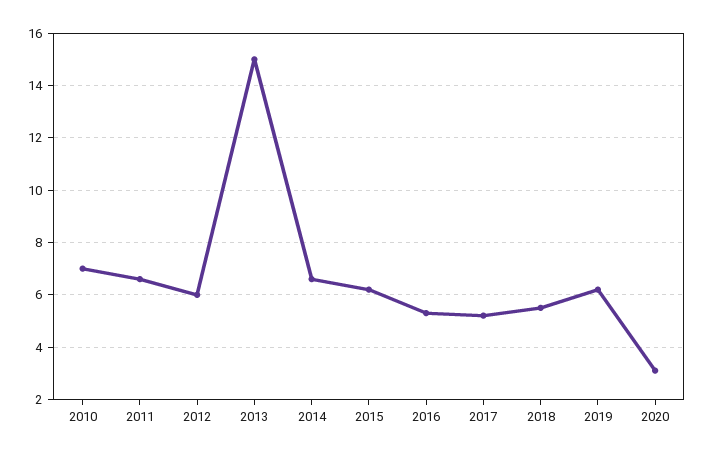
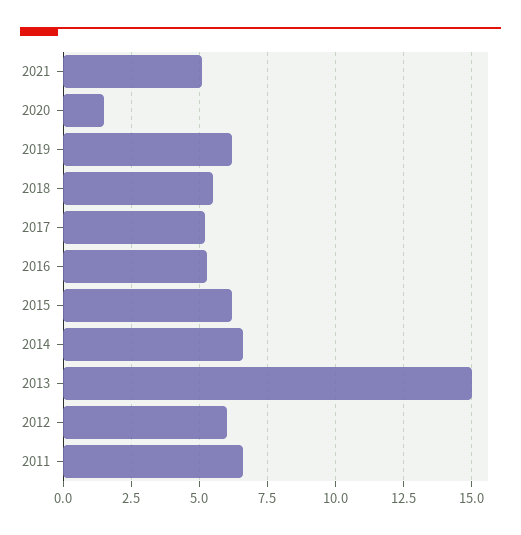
2010: 7 -> none
2020: 3 -> 1.5
2021: none -> 5

